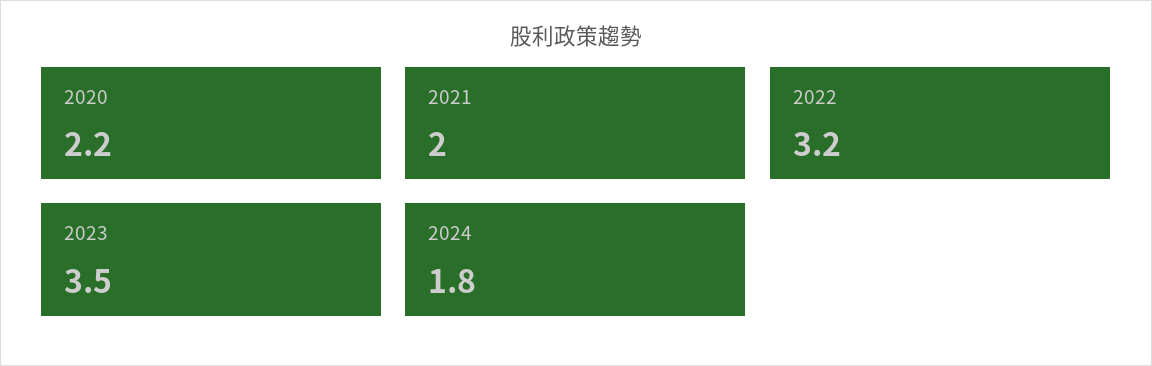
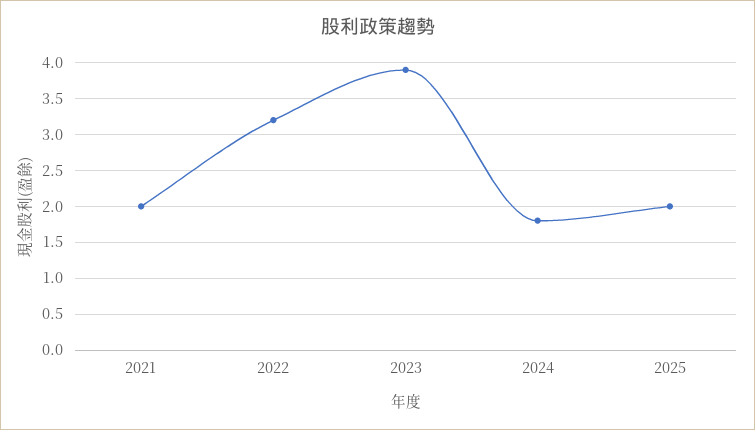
2020: 2.2 -> none
2023: 3.5 -> 3.9
2025: none -> 2

